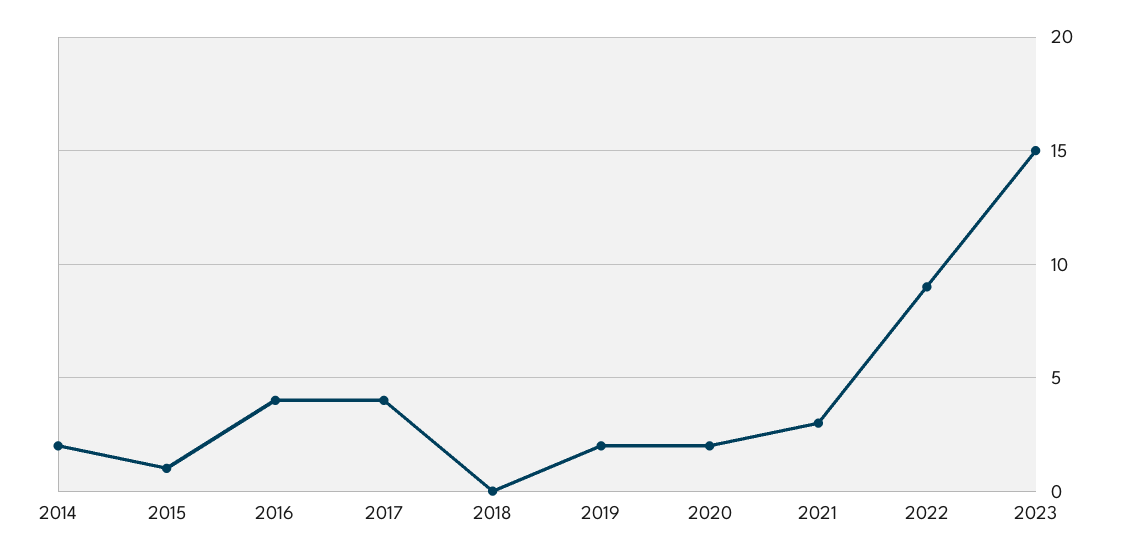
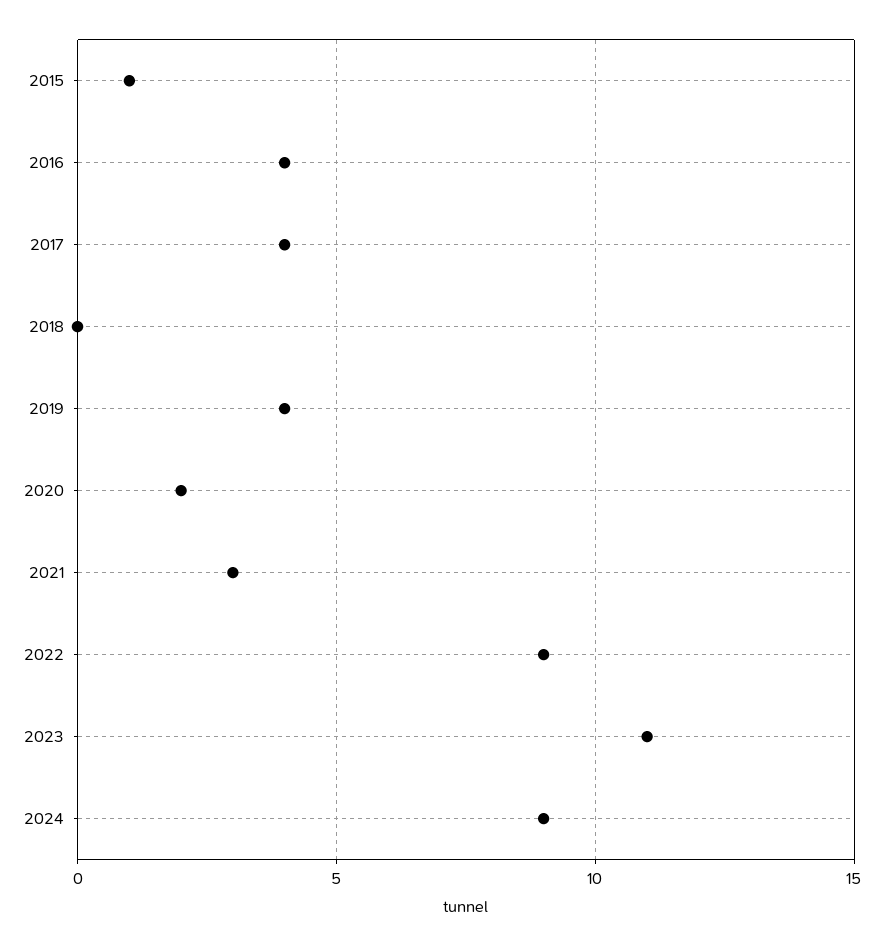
2014: 2 -> none
2019: 2 -> 4
2023: 15 -> 11
2024: none -> 9

